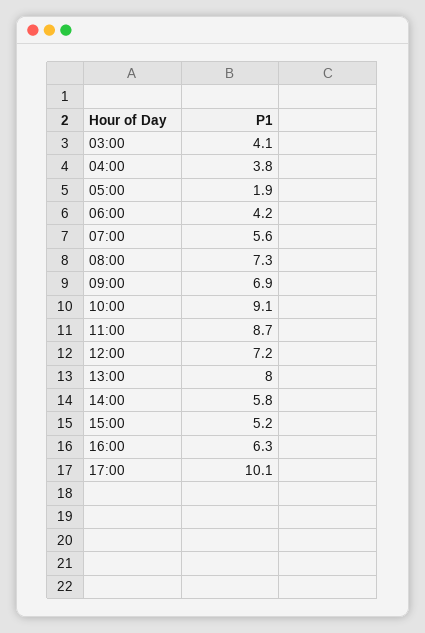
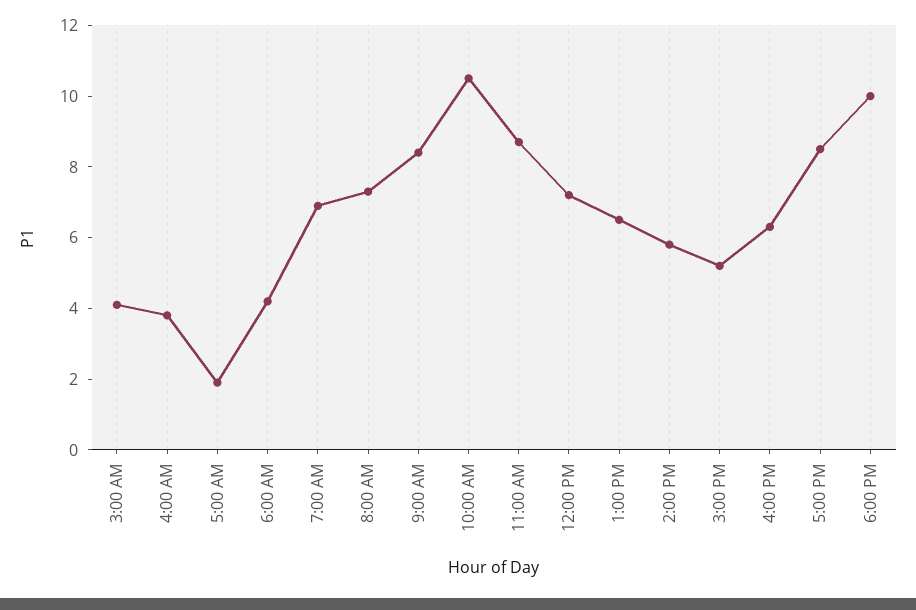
07:00: 5.6 -> 7
09:00: 6.9 -> 8.5
10:00: 9.1 -> 10.5
13:00: 8 -> 6.5
17:00: 10.1 -> 8.5
6:00 PM: none -> 10

